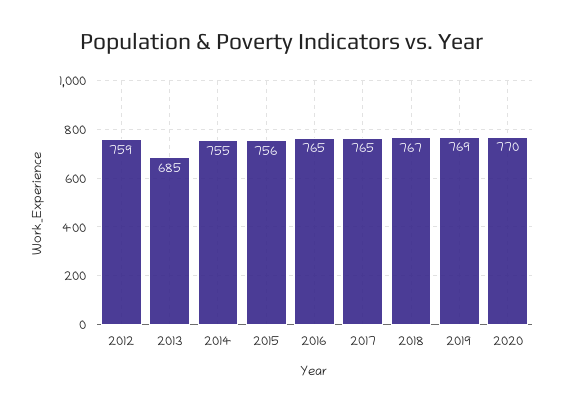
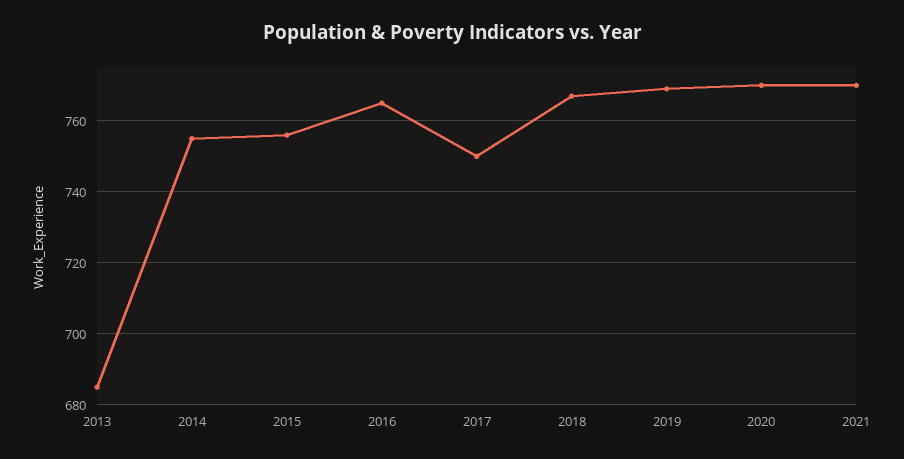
2012: 759 -> none
2017: 765 -> 750
2021: none -> 770

